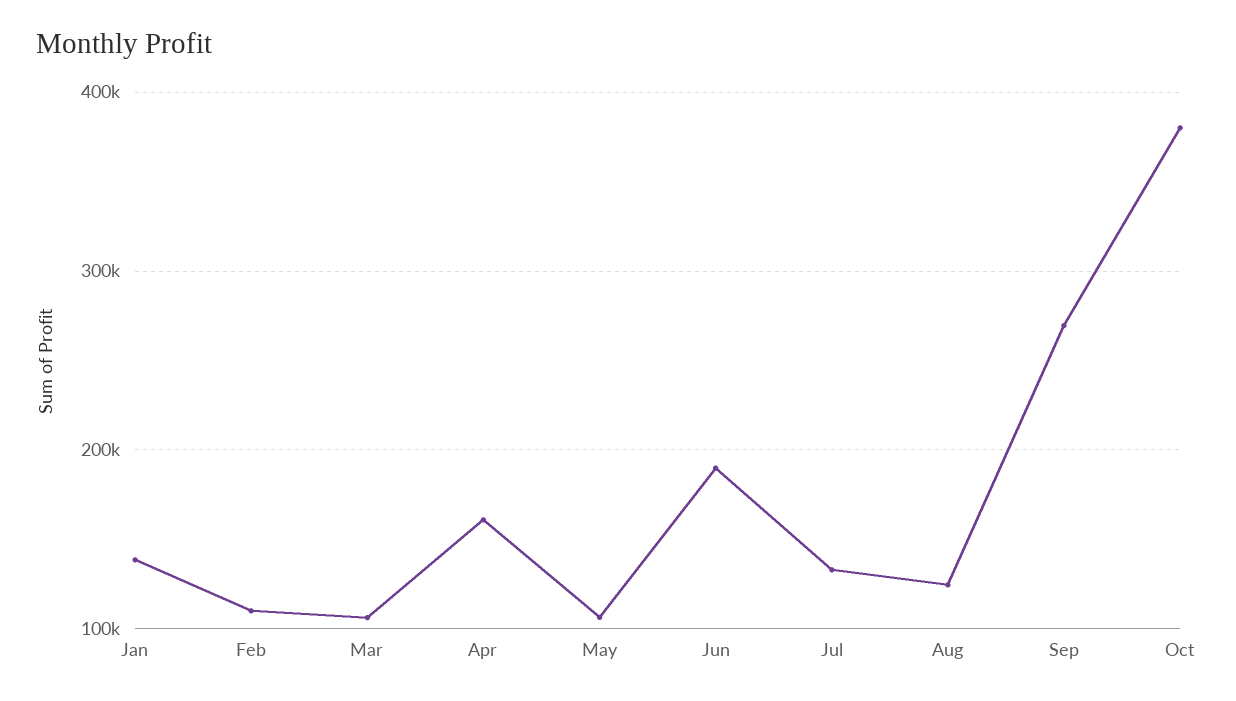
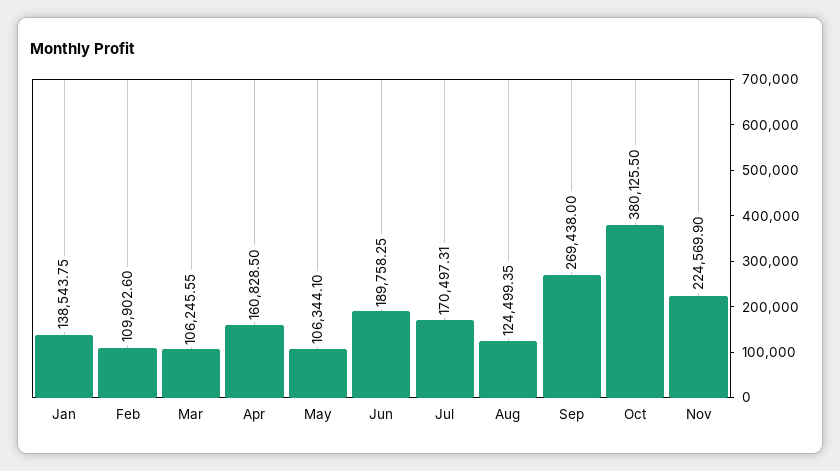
Jul: 130000 -> 170497.31
Nov: none -> 224569.9

